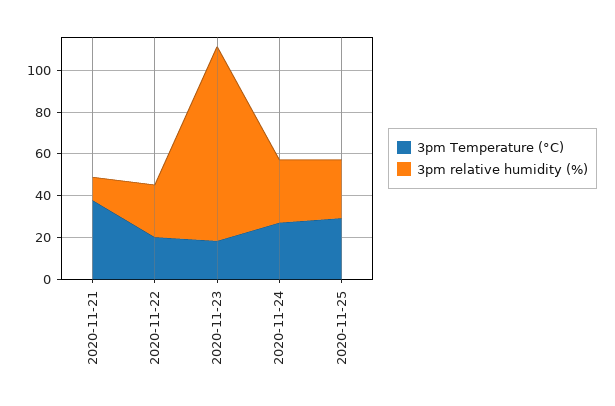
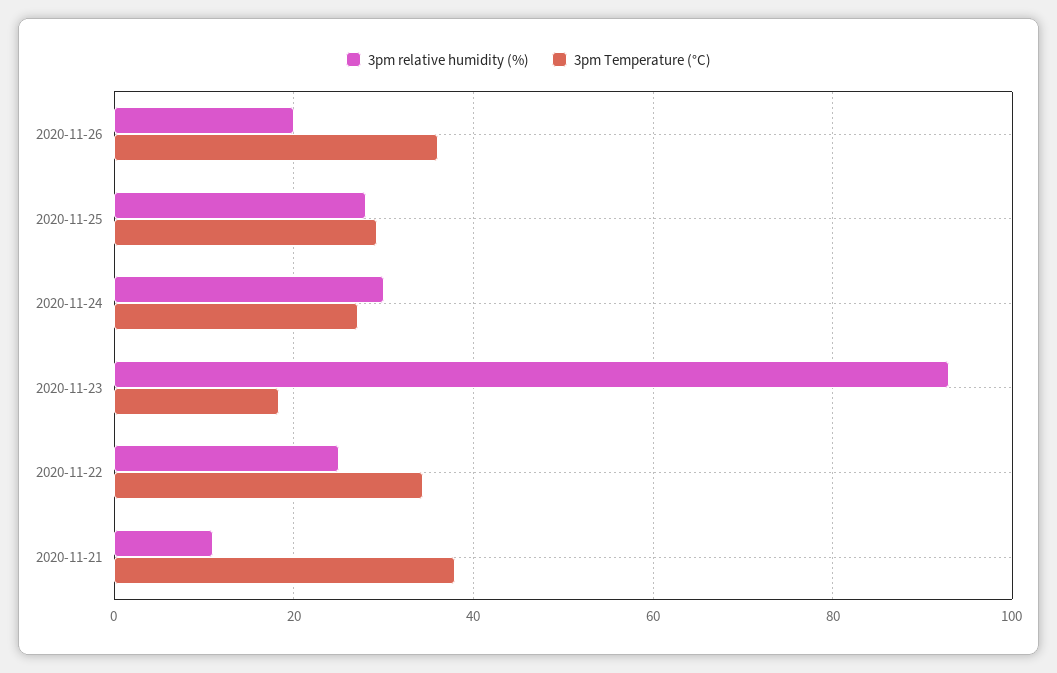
3pm Temperature (°C), 2020-11-22: 20 -> 34
3pm relative humidity (%), 2020-11-26: none -> 20
3pm Temperature (°C), 2020-11-26: none -> 36

